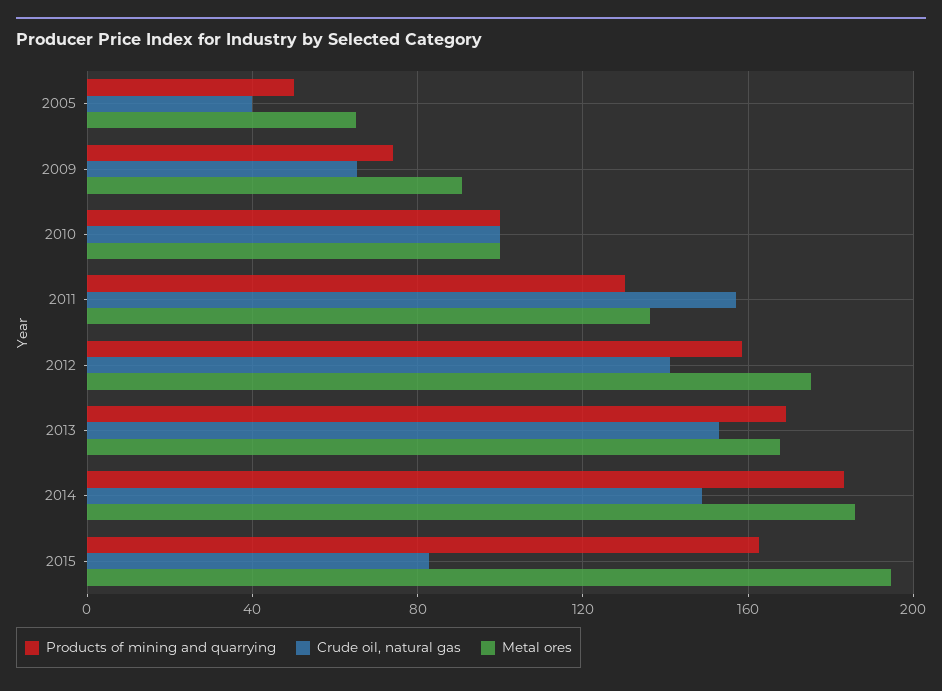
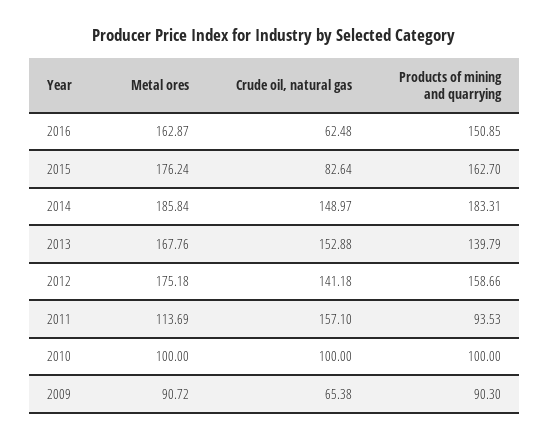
Products of mining and quarrying, 2005: 50 -> none
Crude oil, natural gas, 2005: 40 -> none
Metal ores, 2005: 65 -> none
Products of mining and quarrying, 2009: 75 -> 90.3
Products of mining and quarrying, 2011: 130 -> 93.53
Metal ores, 2011: 135 -> 113.69
Products of mining and quarrying, 2013: 170 -> 139.79
Metal ores, 2015: 195 -> 176.24
Metal ores, 2016: none -> 162.87
Crude oil, natural gas, 2016: none -> 62.48
Products of mining and quarrying, 2016: none -> 150.85

